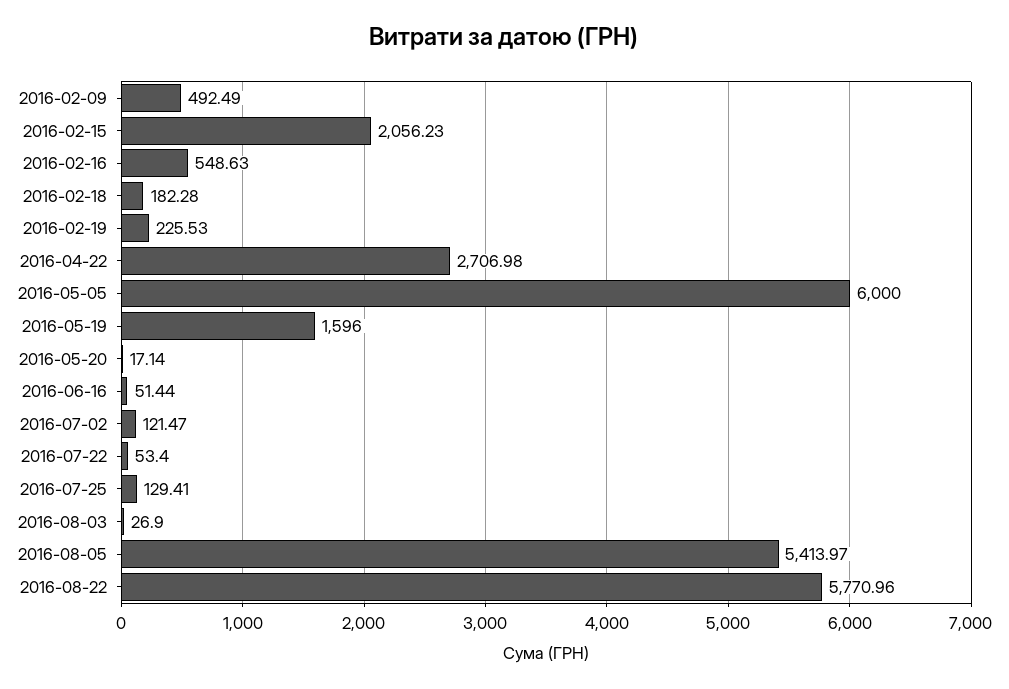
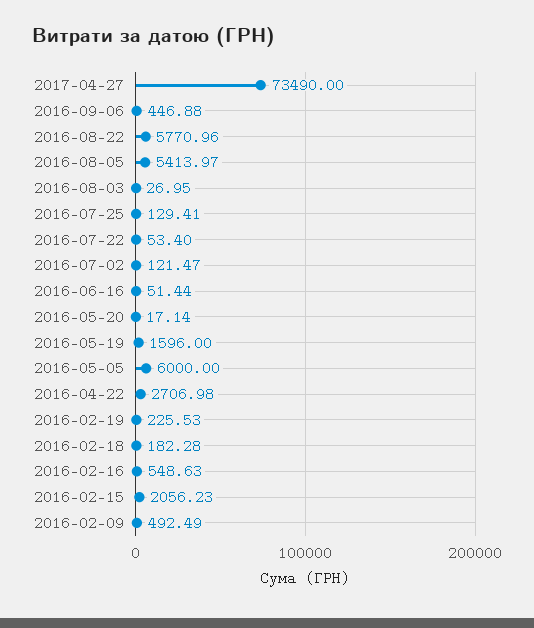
2016-08-03: 26.9 -> 26.95
2017-04-27: none -> 73490
2016-09-06: none -> 446.88

